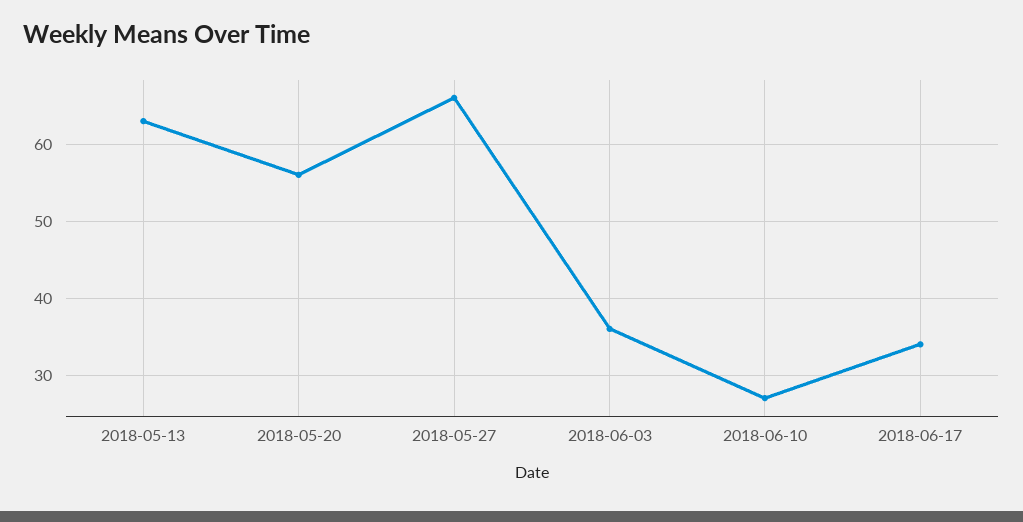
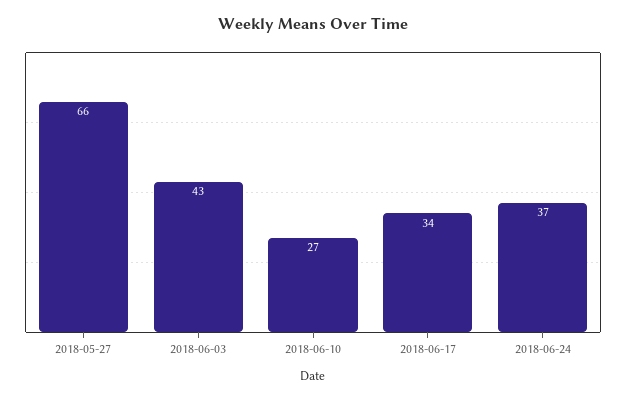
2018-05-13: 63 -> none
2018-05-20: 56 -> none
2018-06-03: 36 -> 43
2018-06-24: none -> 37

